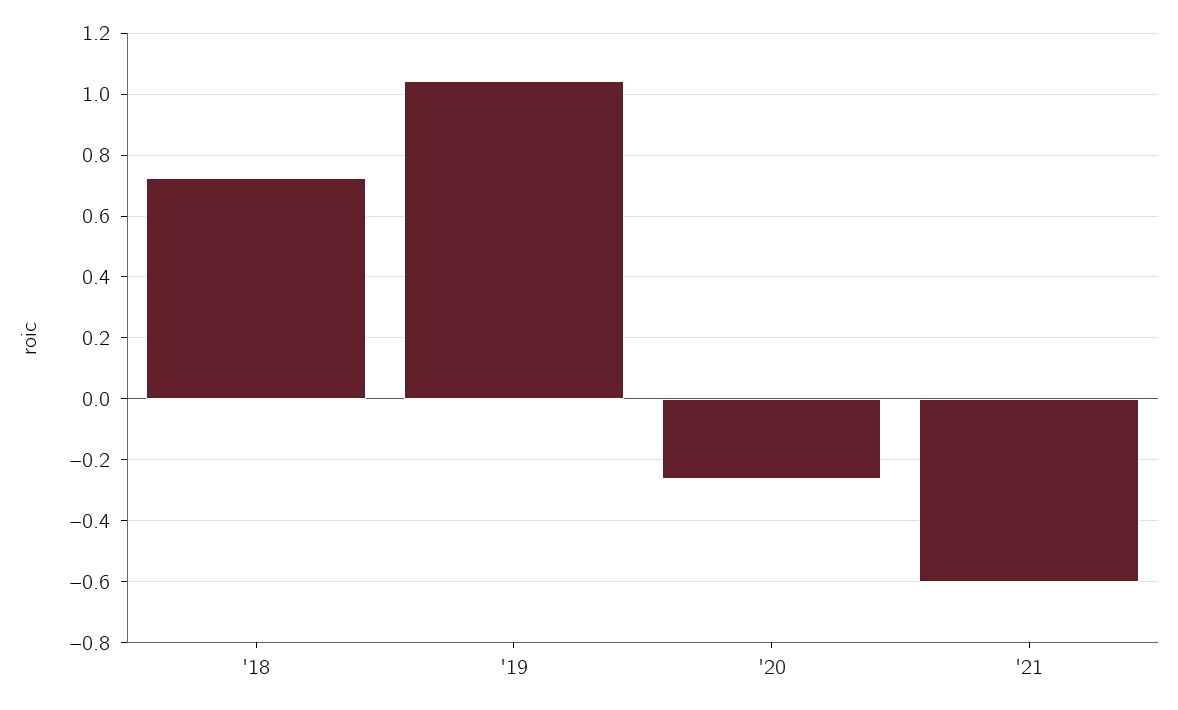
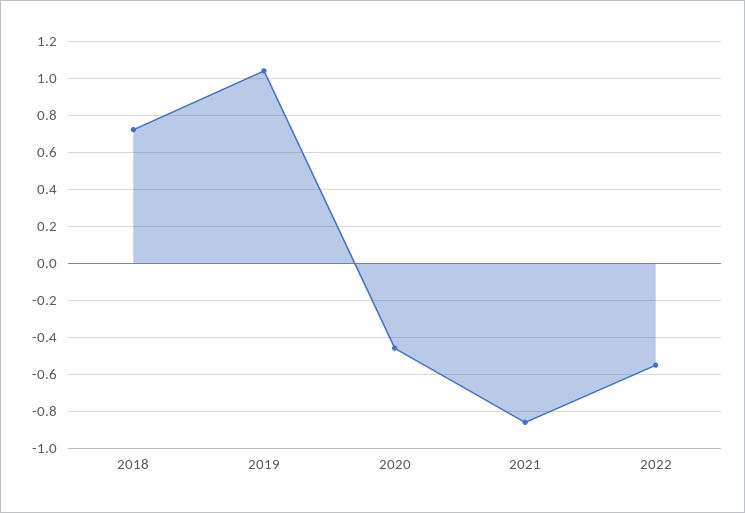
'20: -0.26 -> -0.45
'21: -0.6 -> -0.85
2022: none -> -0.55

